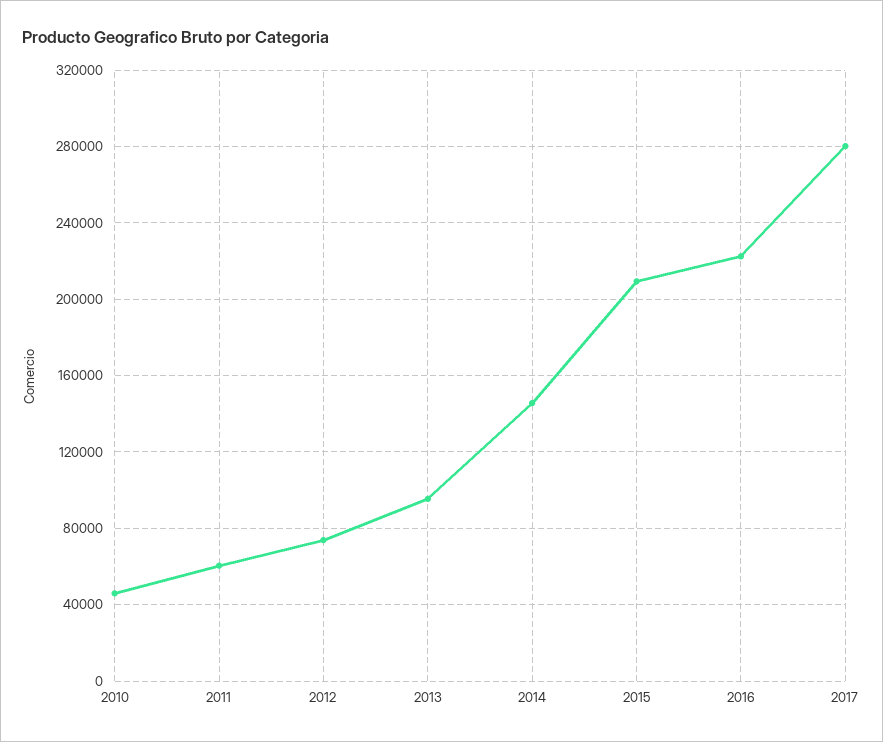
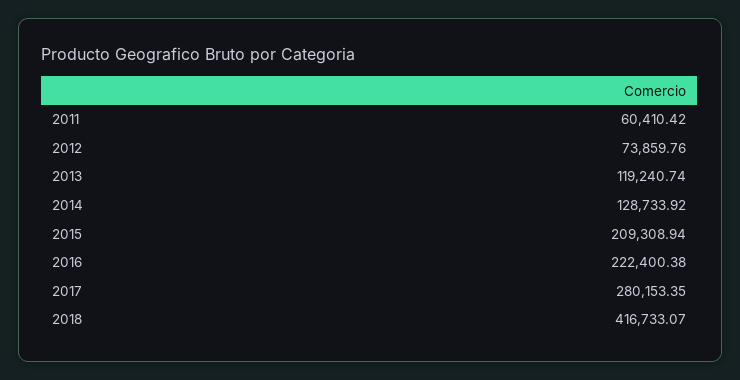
2010: 45000 -> none
2013: 95000 -> 119240.74
2014: 145000 -> 128733.92
2018: none -> 416733.07

